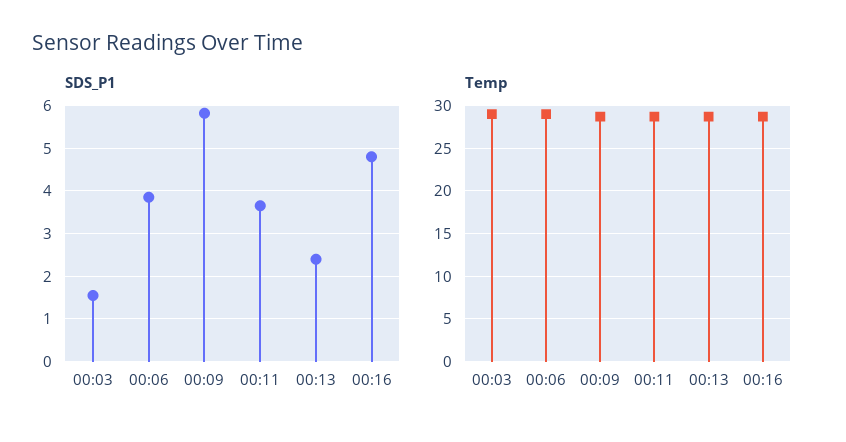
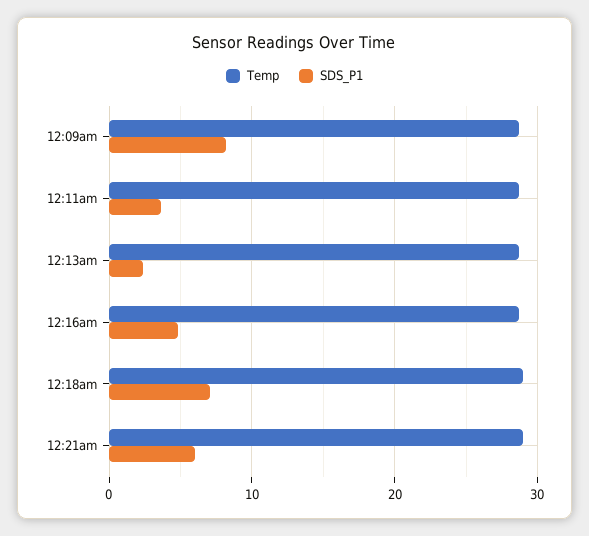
SDS_P1, 00:03: 1.6 -> none
SDS_P1, 00:06: 3.8 -> none
SDS_P1, 00:09: 5.8 -> 8
Temp, 00:03: 29 -> none
Temp, 00:06: 29 -> none
Temp, 12:18am: none -> 29
SDS_P1, 12:18am: none -> 7
Temp, 12:21am: none -> 29
SDS_P1, 12:21am: none -> 6

